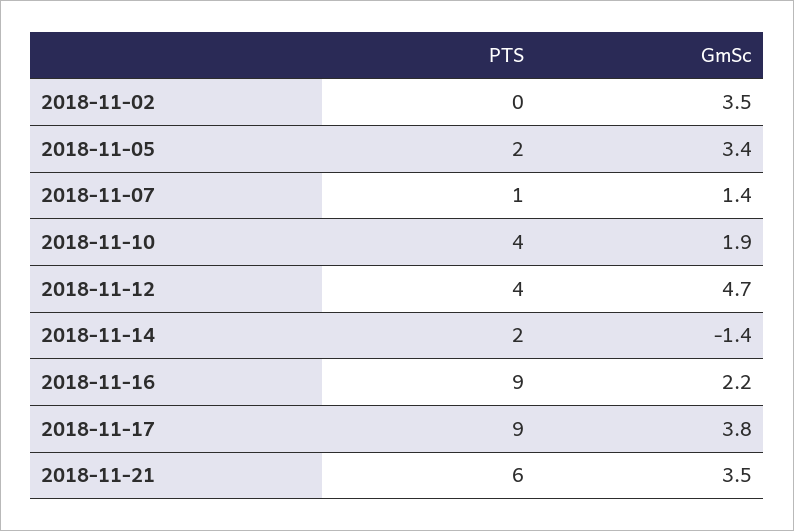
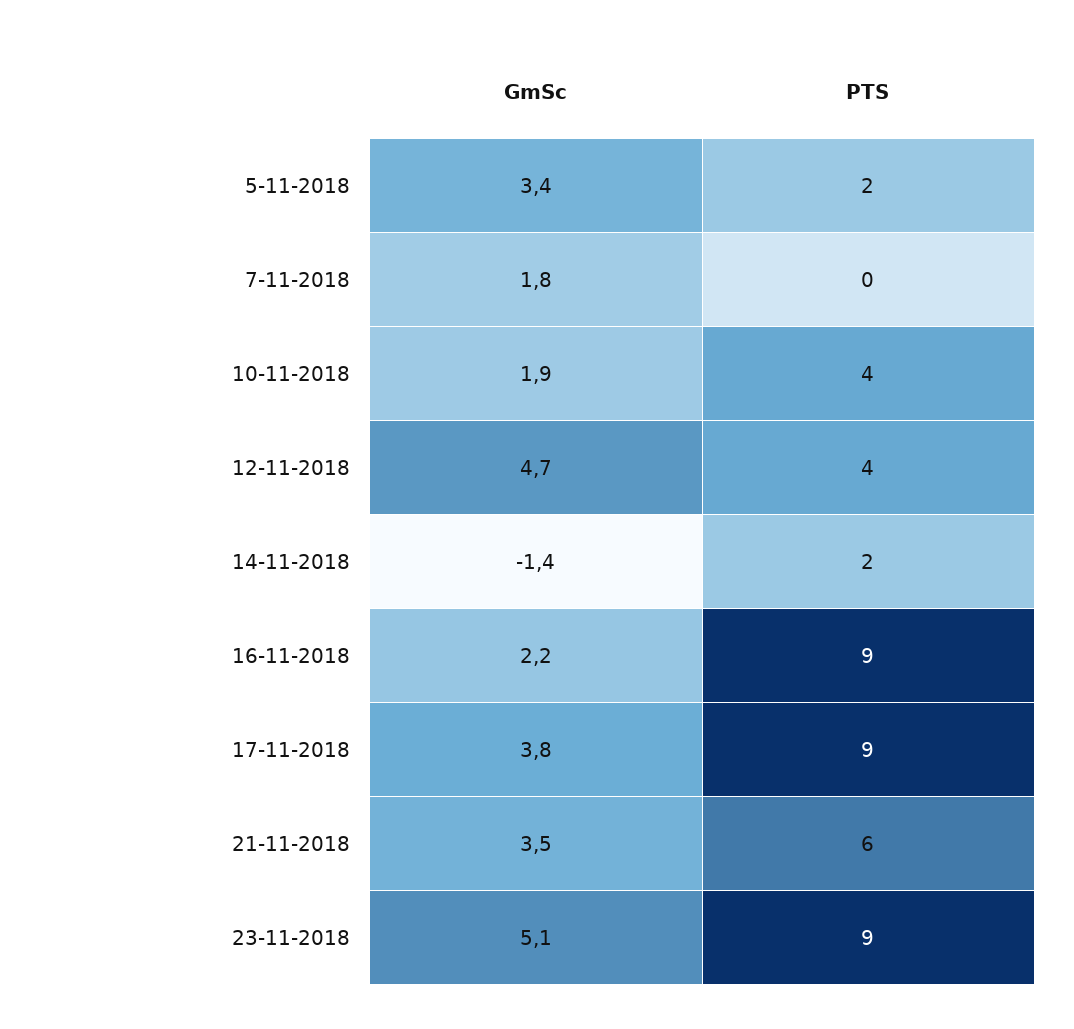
PTS, 2018-11-02: 0 -> none
GmSc, 2018-11-02: 3.5 -> none
PTS, 2018-11-07: 1 -> 0
GmSc, 2018-11-07: 1.4 -> 1.8
GmSc, 23-11-2018: none -> 5.1
PTS, 23-11-2018: none -> 9

